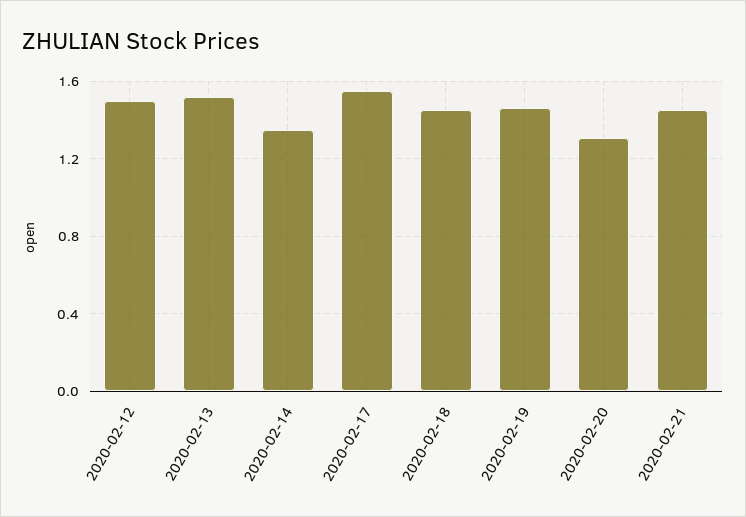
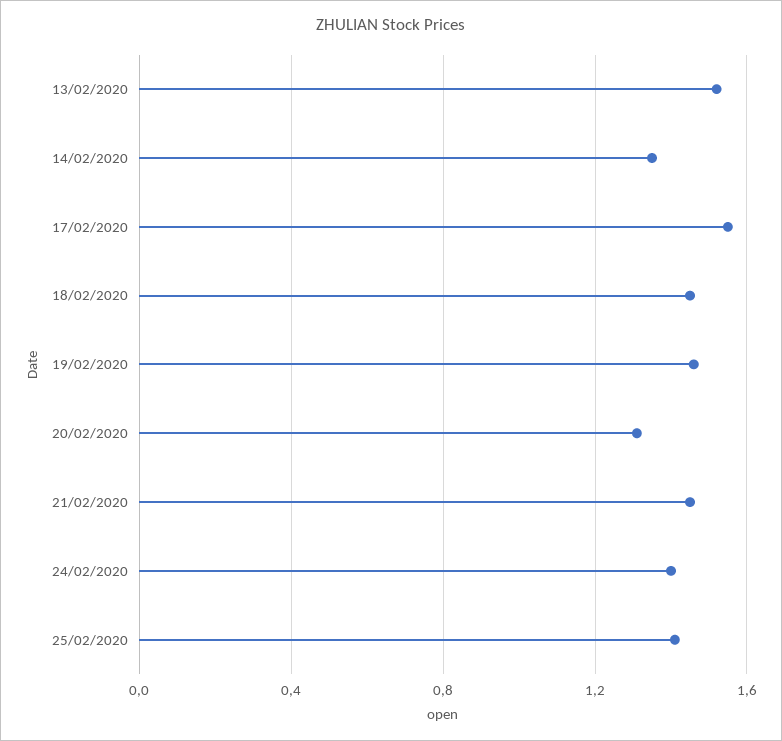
2020-02-12: 1.5 -> none
24/02/2020: none -> 1.4
25/02/2020: none -> 1.4

